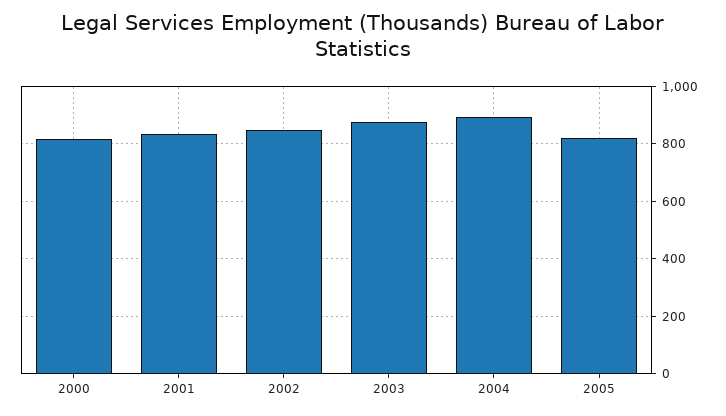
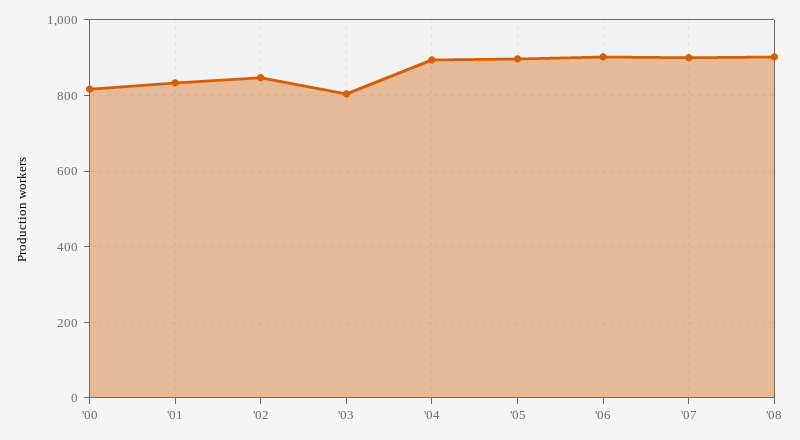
2003: 875 -> 800
2005: 825 -> 900
'06: none -> 900
'07: none -> 900
'08: none -> 900

